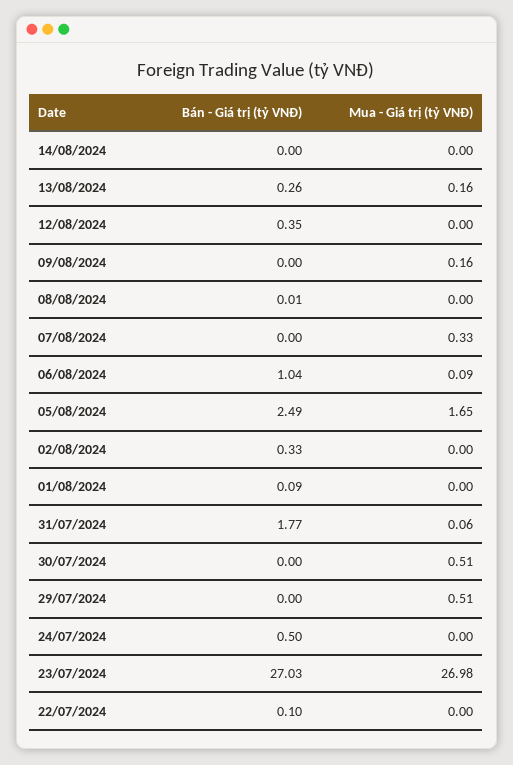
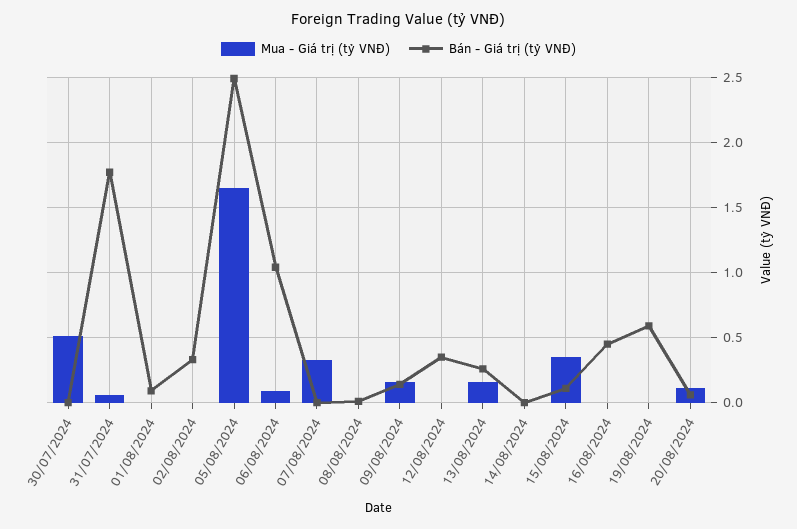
Bán - Giá trị (tỷ VNĐ), 09/08/2024: 0 -> 0.15
Bán - Giá trị (tỷ VNĐ), 29/07/2024: 0 -> none
Mua - Giá trị (tỷ VNĐ), 29/07/2024: 0.51 -> none
Bán - Giá trị (tỷ VNĐ), 24/07/2024: 0.5 -> none
Mua - Giá trị (tỷ VNĐ), 24/07/2024: 0 -> none
Bán - Giá trị (tỷ VNĐ), 23/07/2024: 27.03 -> none
Mua - Giá trị (tỷ VNĐ), 23/07/2024: 26.98 -> none
Bán - Giá trị (tỷ VNĐ), 22/07/2024: 0.1 -> none
Mua - Giá trị (tỷ VNĐ), 22/07/2024: 0 -> none
Mua - Giá trị (tỷ VNĐ), 15/08/2024: none -> 0.35
Bán - Giá trị (tỷ VNĐ), 15/08/2024: none -> 0.1
Mua - Giá trị (tỷ VNĐ), 16/08/2024: none -> 0
Bán - Giá trị (tỷ VNĐ), 16/08/2024: none -> 0.45
Mua - Giá trị (tỷ VNĐ), 19/08/2024: none -> 0
Bán - Giá trị (tỷ VNĐ), 19/08/2024: none -> 0.6
Mua - Giá trị (tỷ VNĐ), 20/08/2024: none -> 0.1
Bán - Giá trị (tỷ VNĐ), 20/08/2024: none -> 0.05

